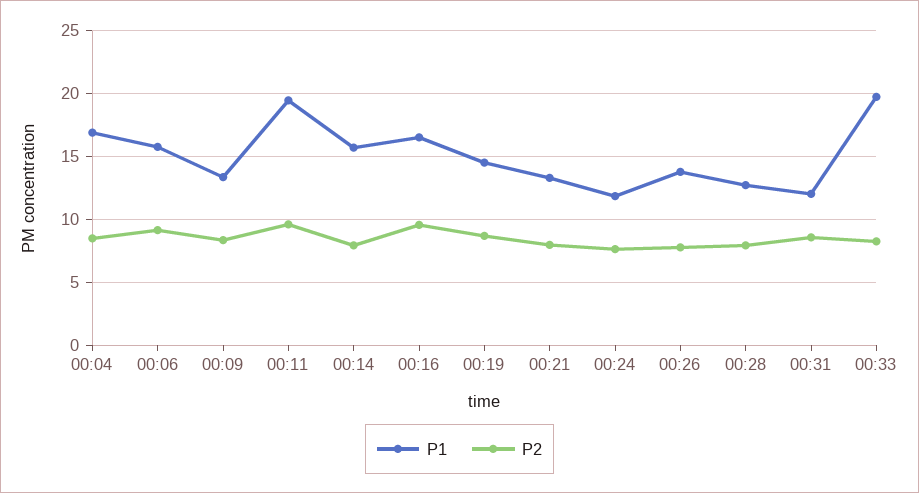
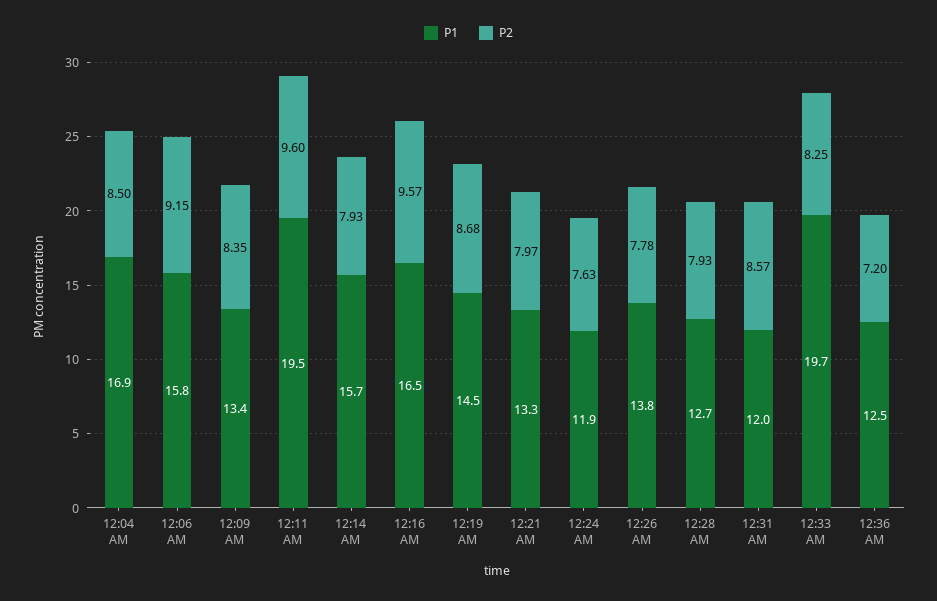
P1, 12:36 AM: none -> 12.5
P2, 12:36 AM: none -> 7.2

